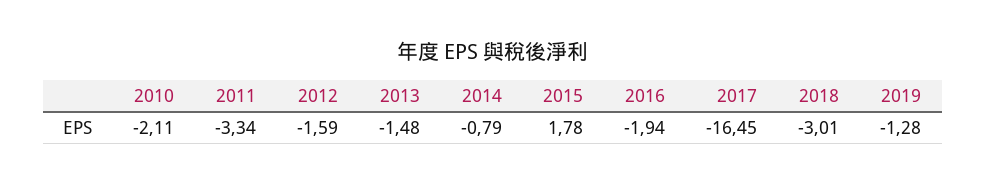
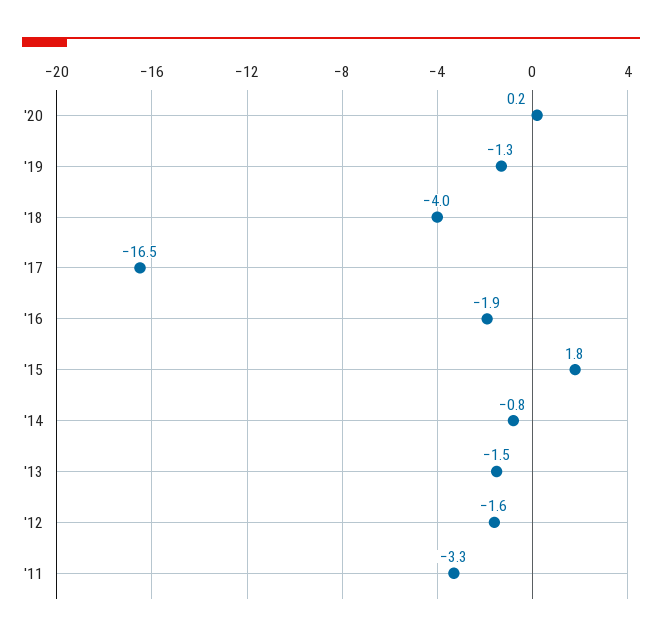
2010: -2.11 -> none
2018: -3.01 -> -4
'20: none -> 0.2

